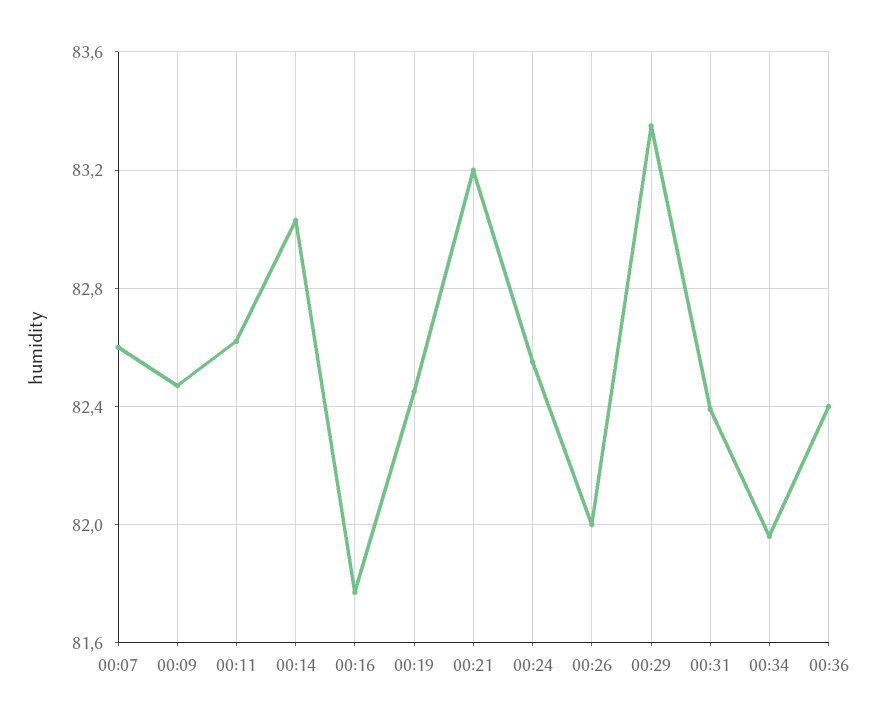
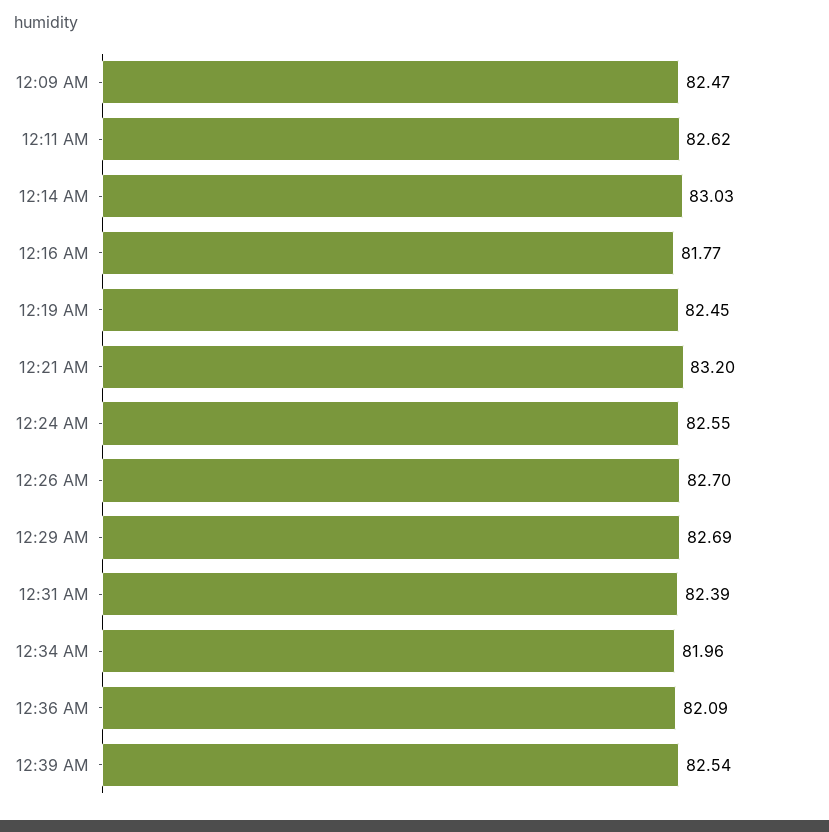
00:07: 82.6 -> none
00:26: 82 -> 82.7
00:29: 83.35 -> 82.69
00:36: 82.4 -> 82.09
12:39 AM: none -> 82.54

